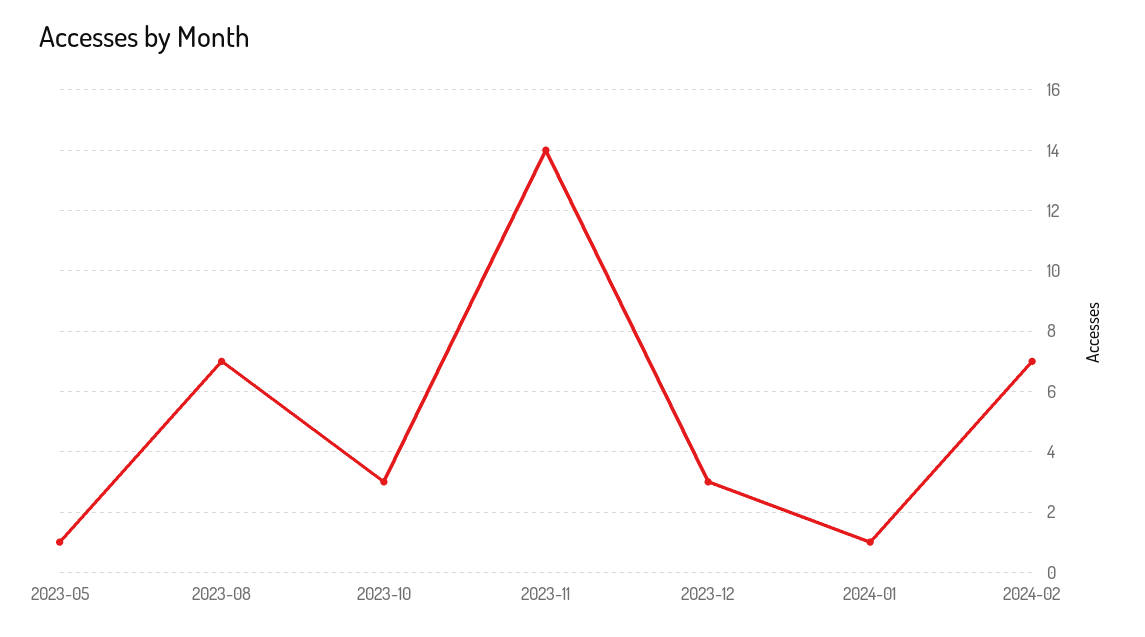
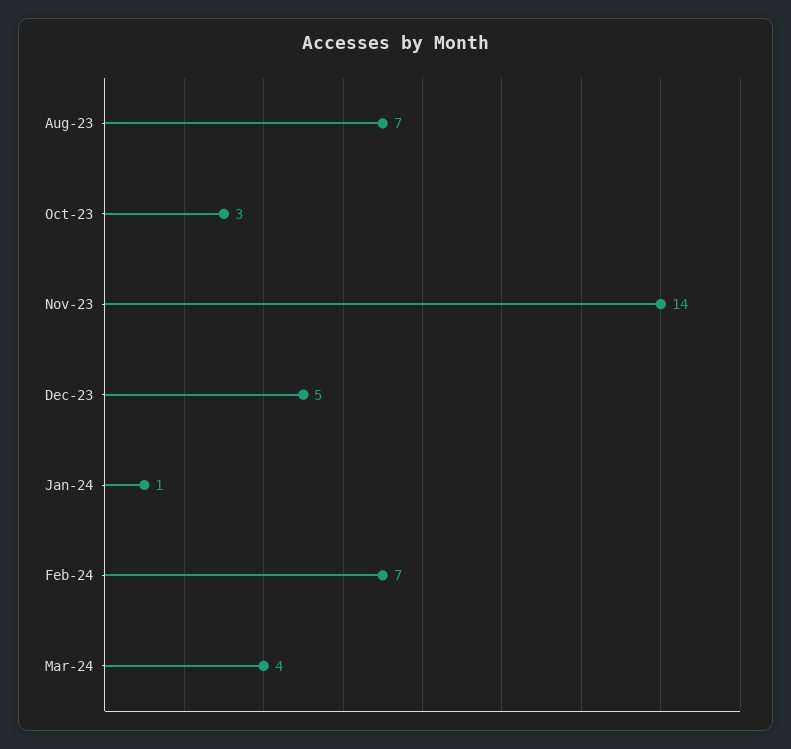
2023-05: 1 -> none
2023-12: 3 -> 5
Mar-24: none -> 4

